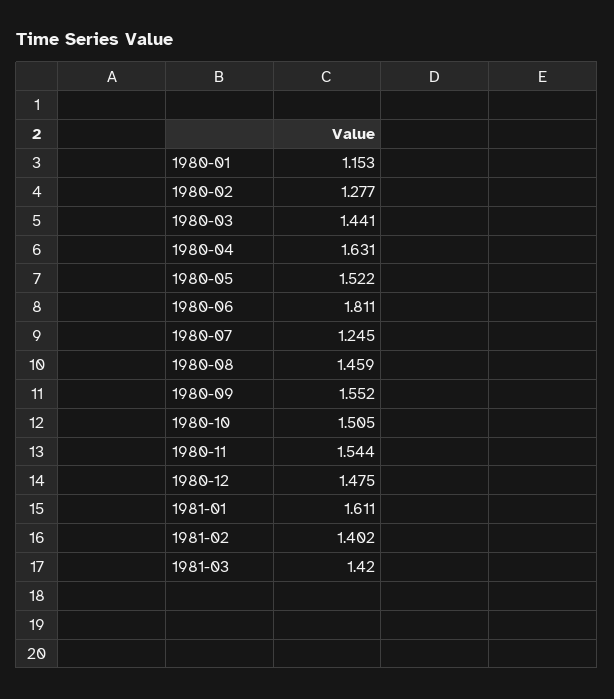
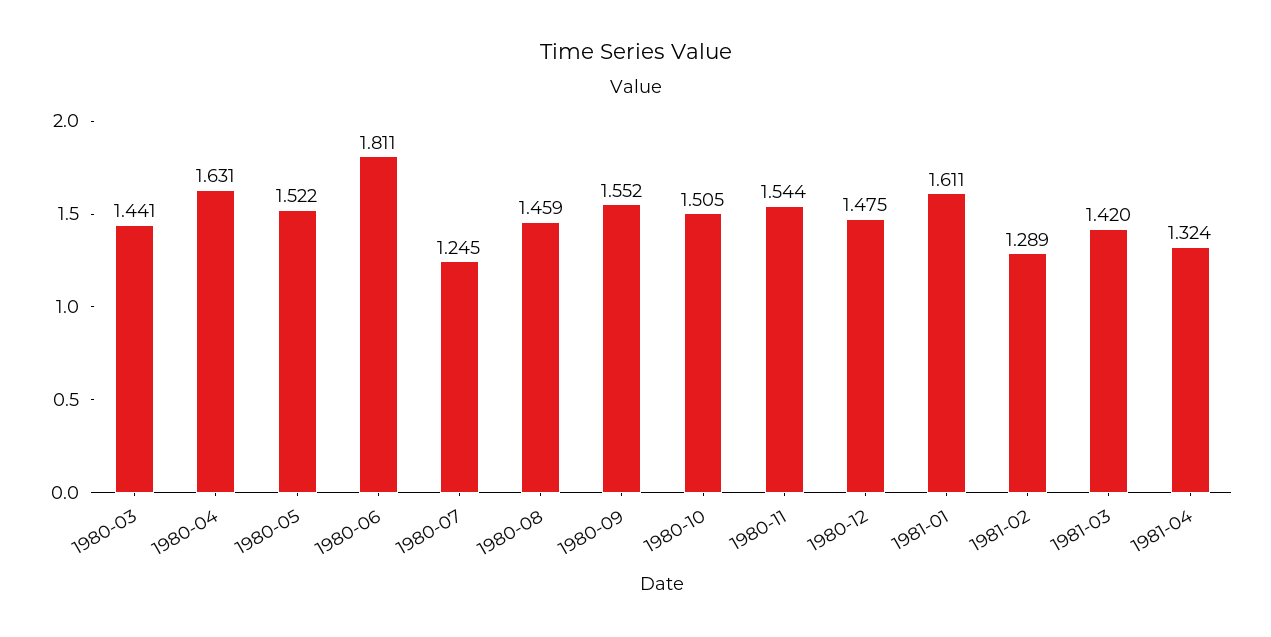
1980-01: 1.153 -> none
1980-02: 1.277 -> none
1981-02: 1.402 -> 1.289
1981-04: none -> 1.324

